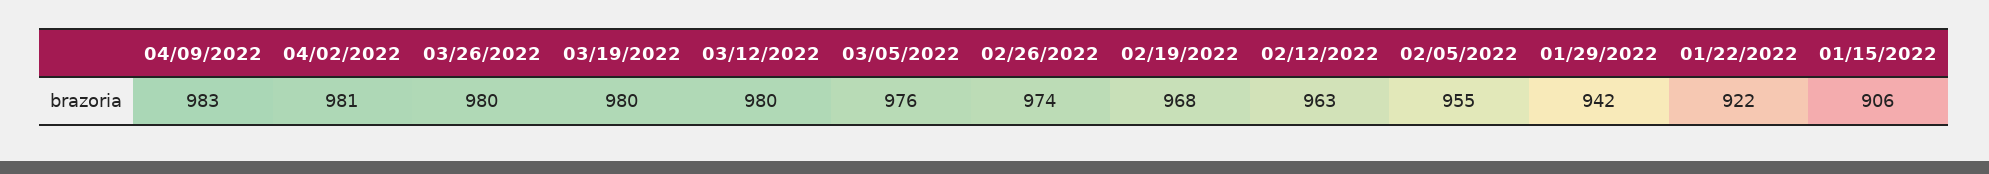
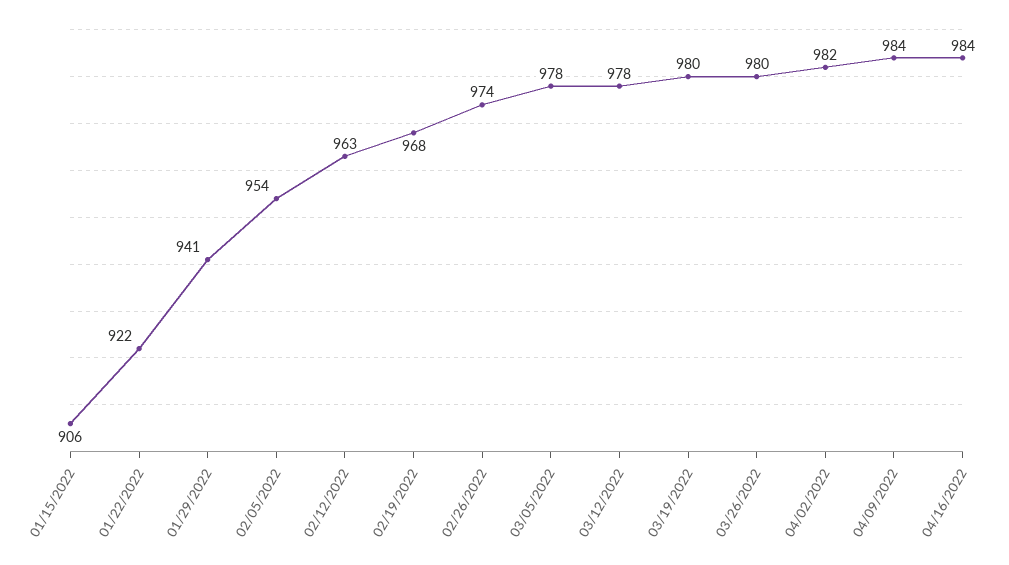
04/09/2022: 983 -> 984
04/02/2022: 981 -> 982
03/12/2022: 980 -> 978
03/05/2022: 976 -> 978
02/05/2022: 955 -> 954
01/29/2022: 942 -> 941
04/16/2022: none -> 984

